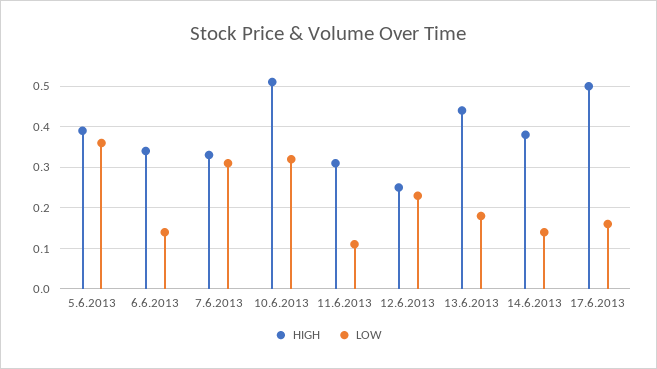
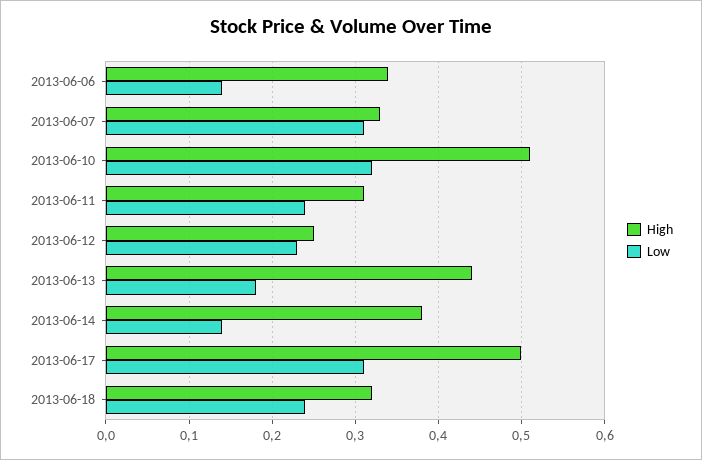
HIGH, 5.6.2013: 0.4 -> none
LOW, 5.6.2013: 0.35 -> none
LOW, 11.6.2013: 0.1 -> 0.24
LOW, 17.6.2013: 0.15 -> 0.31
HIGH, 2013-06-18: none -> 0.32
LOW, 2013-06-18: none -> 0.24

